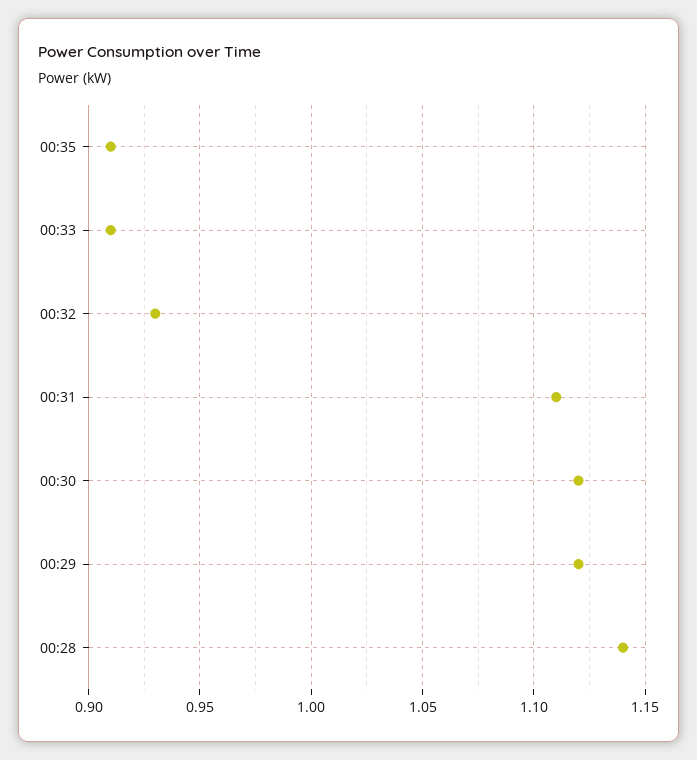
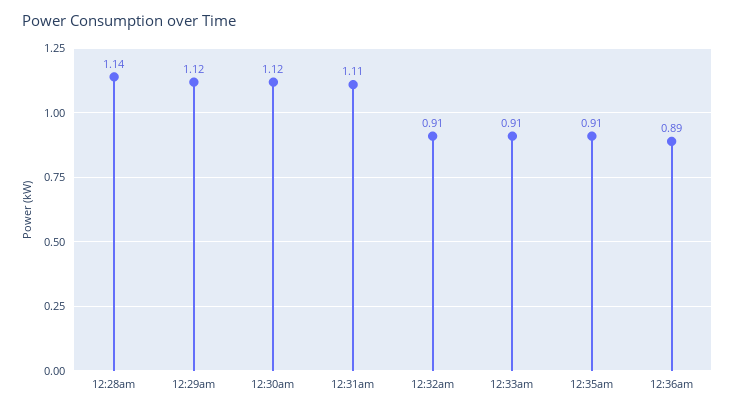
00:32: 0.93 -> 0.91
12:36am: none -> 0.89

